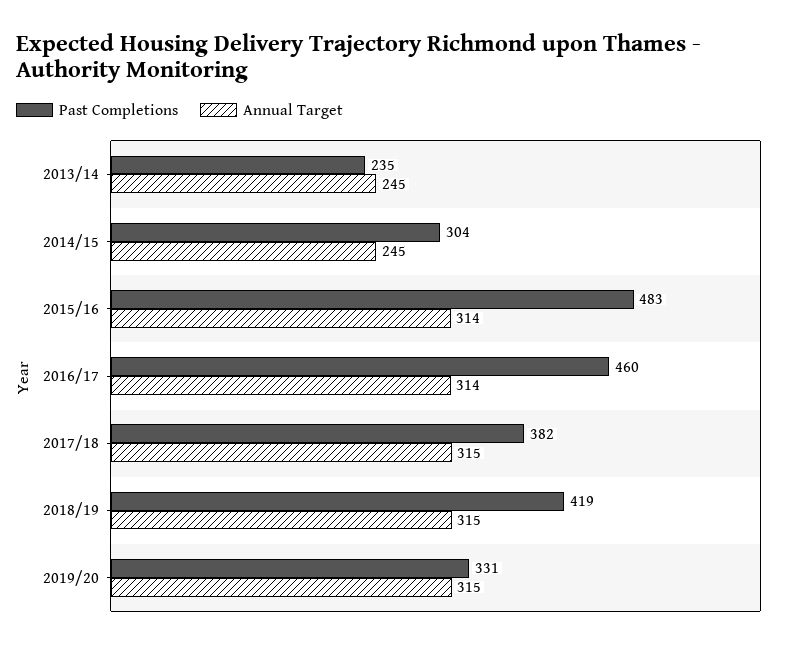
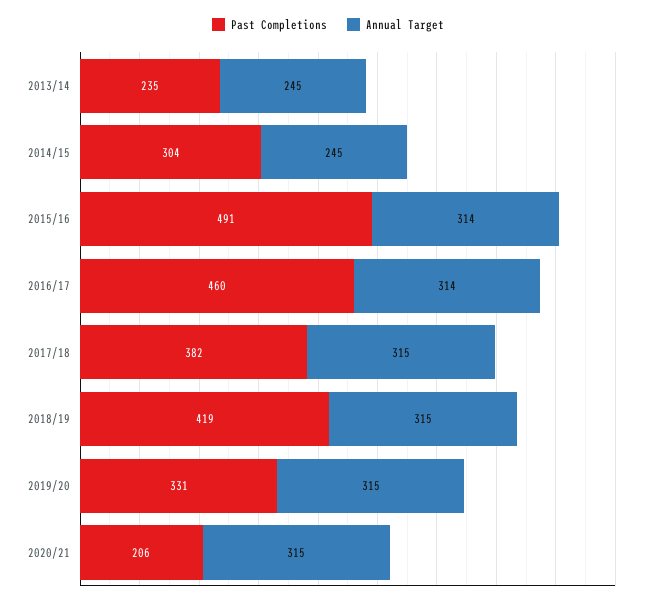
Past Completions, 2015/16: 483 -> 491
Past Completions, 2020/21: none -> 206
Annual Target, 2020/21: none -> 315

